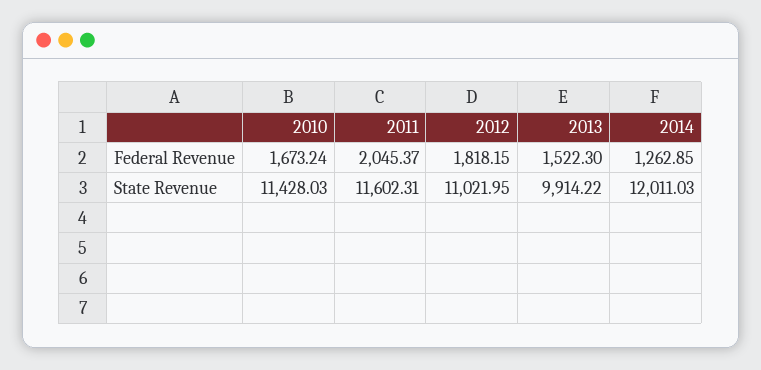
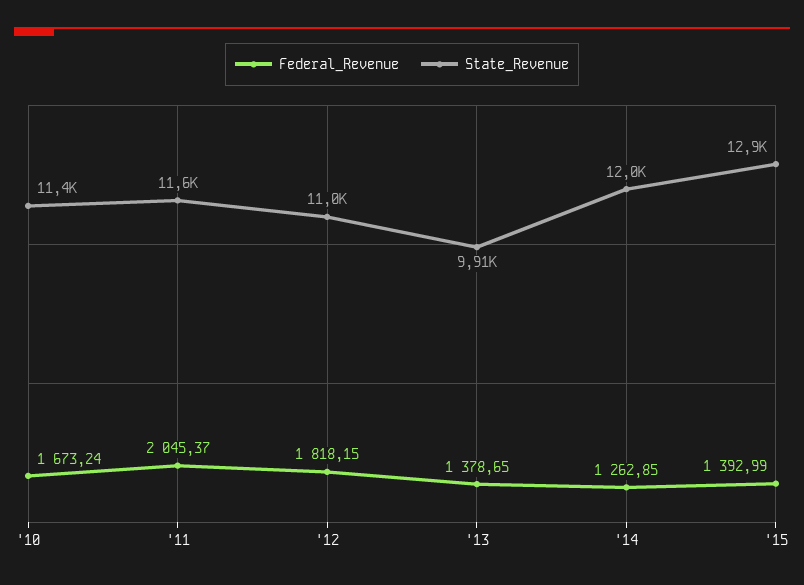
Federal Revenue, 2013: 1522.3 -> 1378.65
Federal Revenue, '15: none -> 1392.99
State Revenue, '15: none -> 12900

